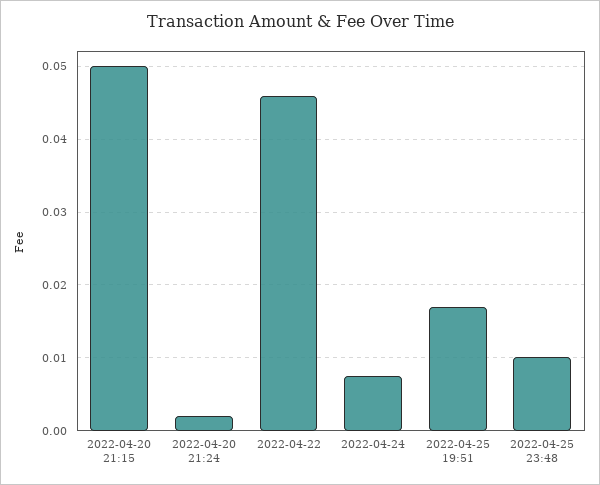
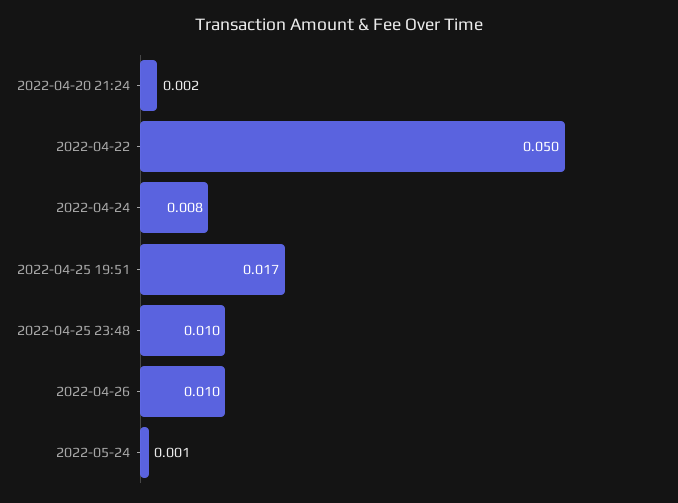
2022-04-20 21:15: 0.05 -> none
2022-04-22: 0.046 -> 0.05
2022-04-26: none -> 0.01
2022-05-24: none -> 0.001

